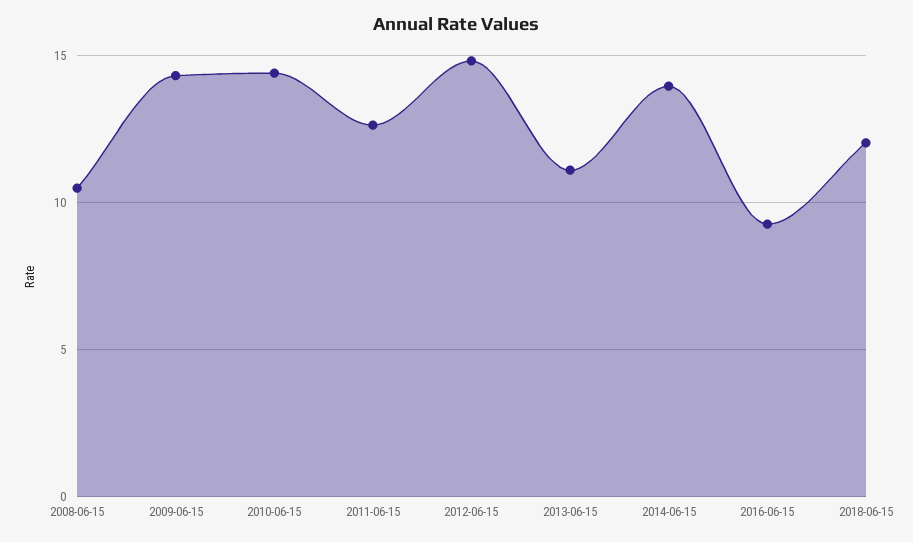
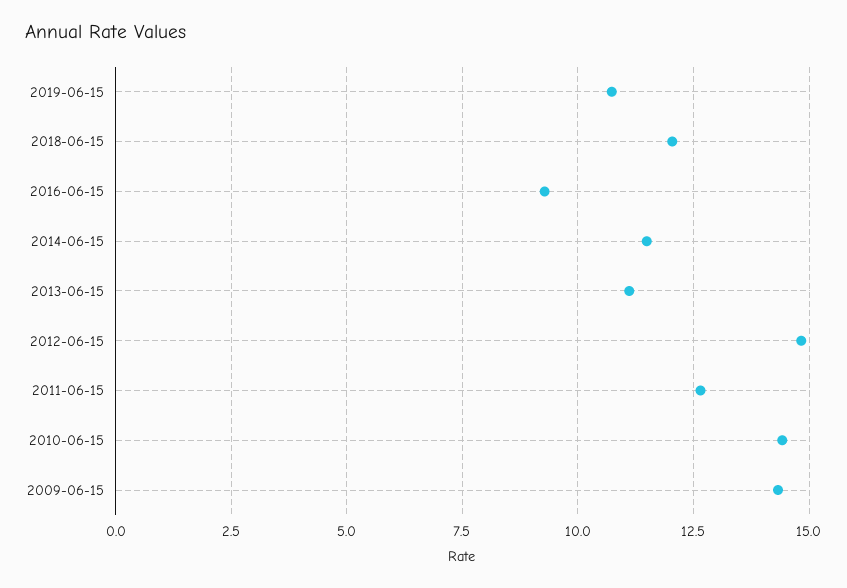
2008-06-15: 10.5 -> none
2014-06-15: 14 -> 11.5
2019-06-15: none -> 10.75

